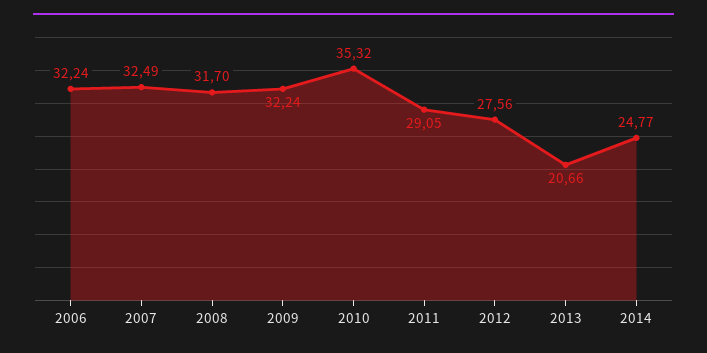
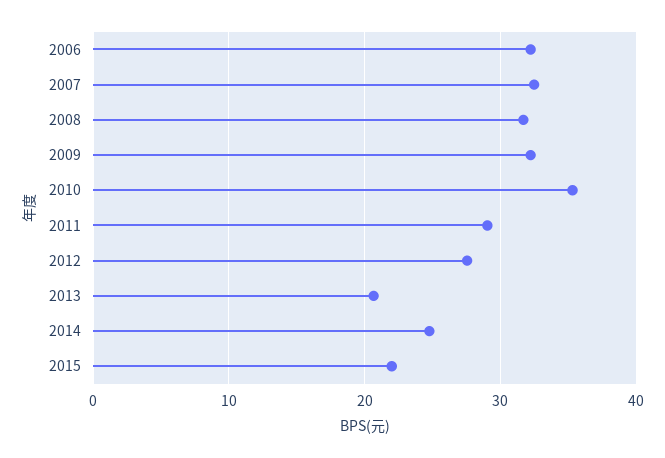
2015: none -> 22

